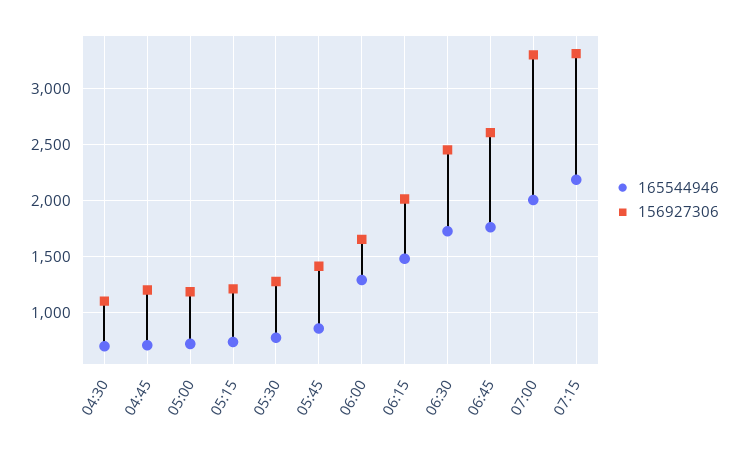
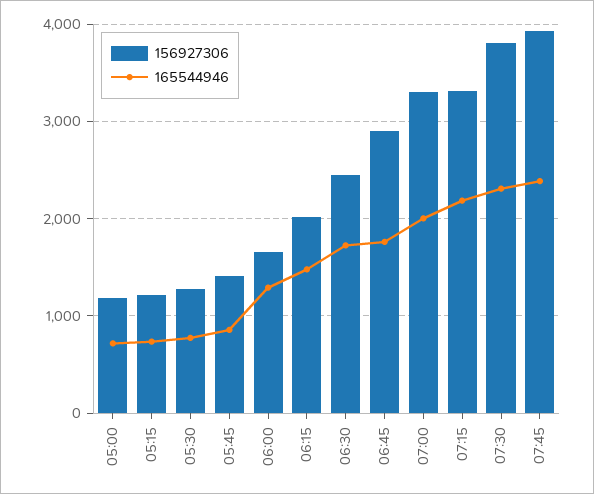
165544946, 04:30: 700 -> none
156927306, 04:30: 1100 -> none
165544946, 04:45: 700 -> none
156927306, 04:45: 1200 -> none
156927306, 06:45: 2600 -> 2900
156927306, 07:30: none -> 3800
165544946, 07:30: none -> 2300
156927306, 07:45: none -> 3900
165544946, 07:45: none -> 2400

